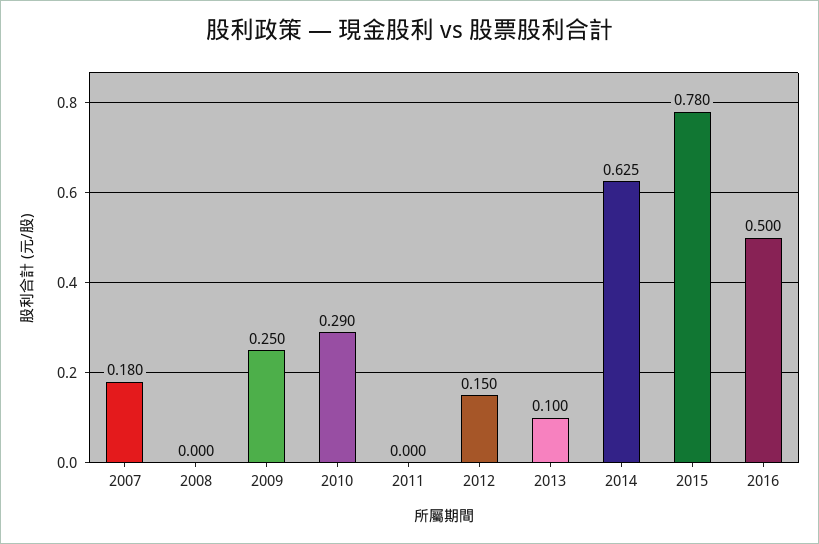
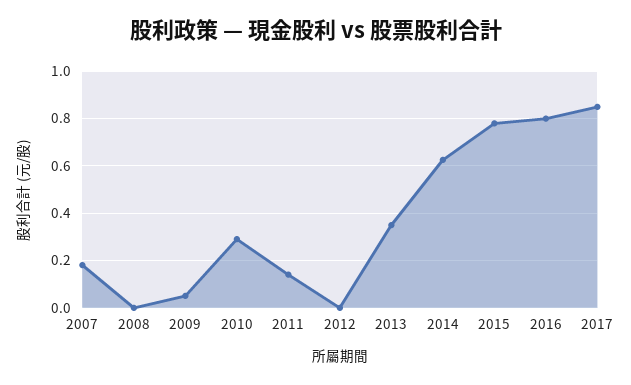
2009: 0.25 -> 0.05
2011: 0 -> 0.15
2012: 0.15 -> 0
2013: 0.1 -> 0.35
2016: 0.5 -> 0.8
2017: none -> 0.85

